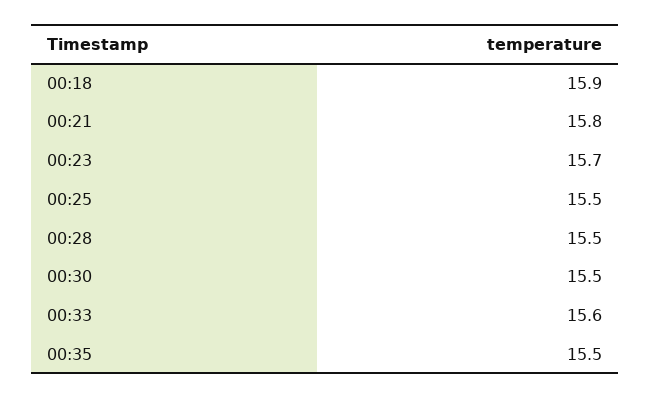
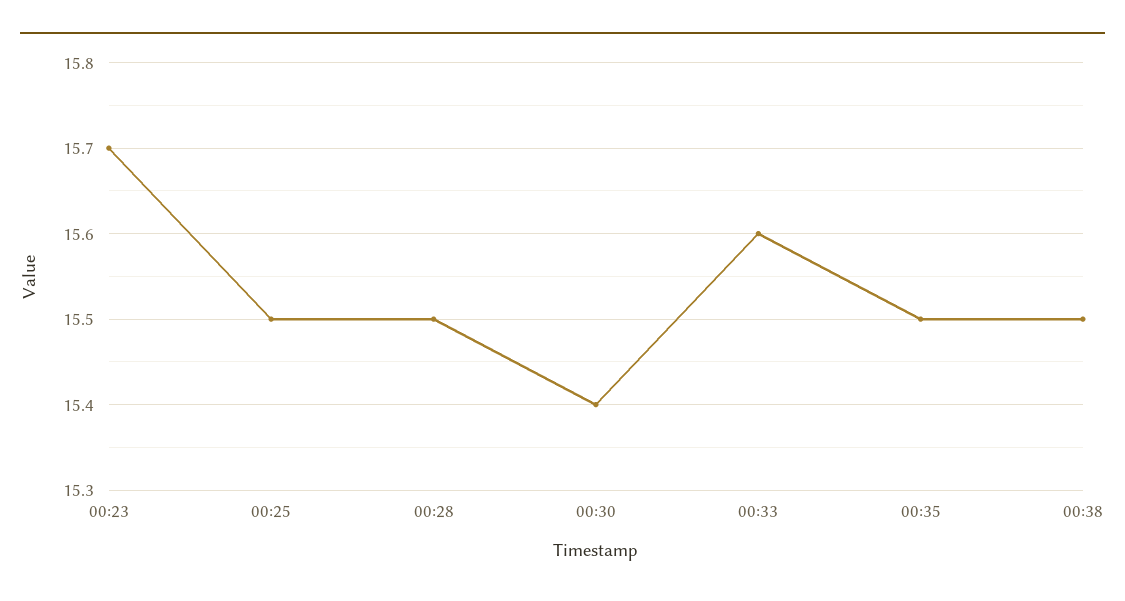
00:18: 15.9 -> none
00:21: 15.8 -> none
00:30: 15.5 -> 15.4
00:38: none -> 15.5

